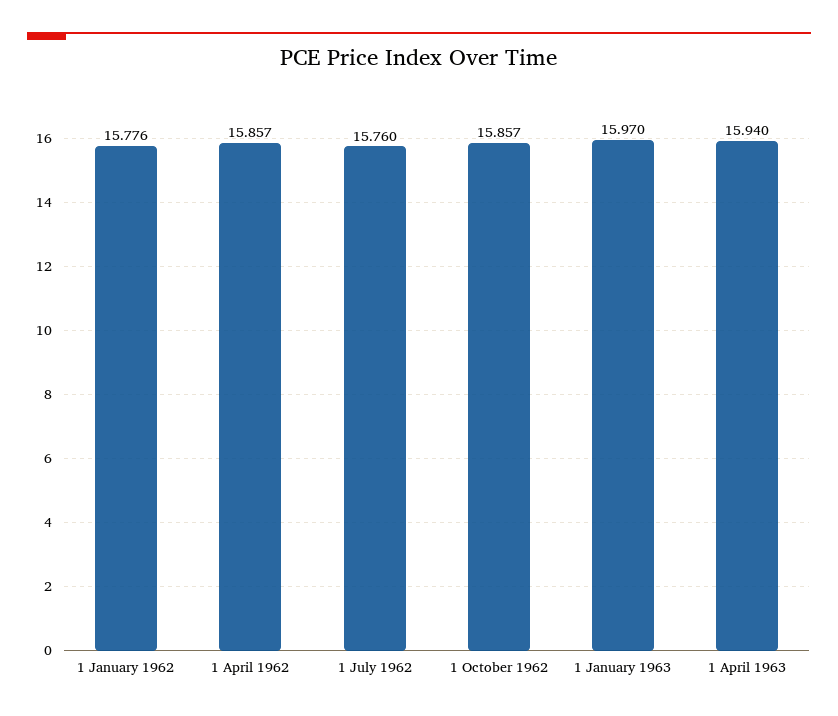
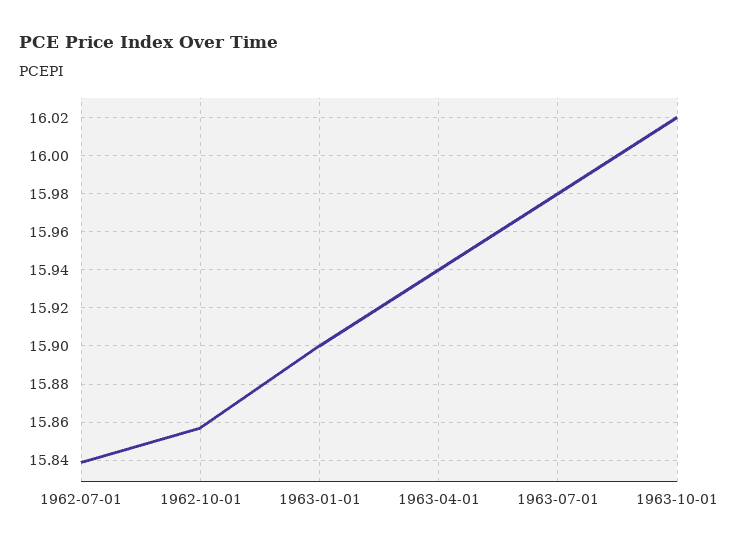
1 January 1962: 15.776 -> none
1 April 1962: 15.857 -> none
1 July 1962: 15.76 -> 15.84
1 January 1963: 15.97 -> 15.9
1963-07-01: none -> 15.98
1963-10-01: none -> 16.02

